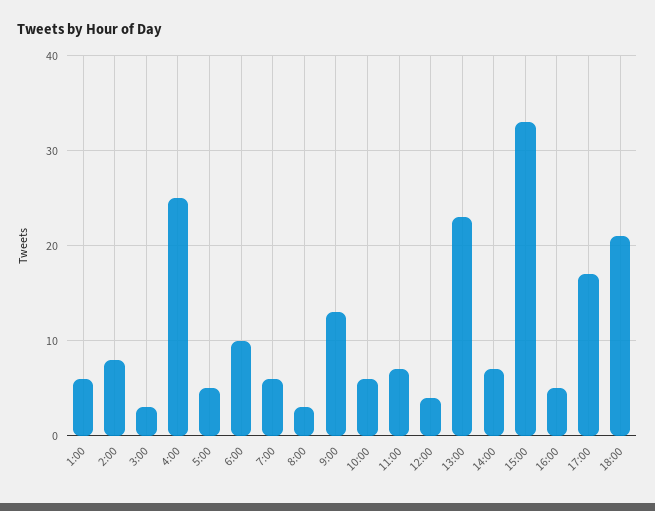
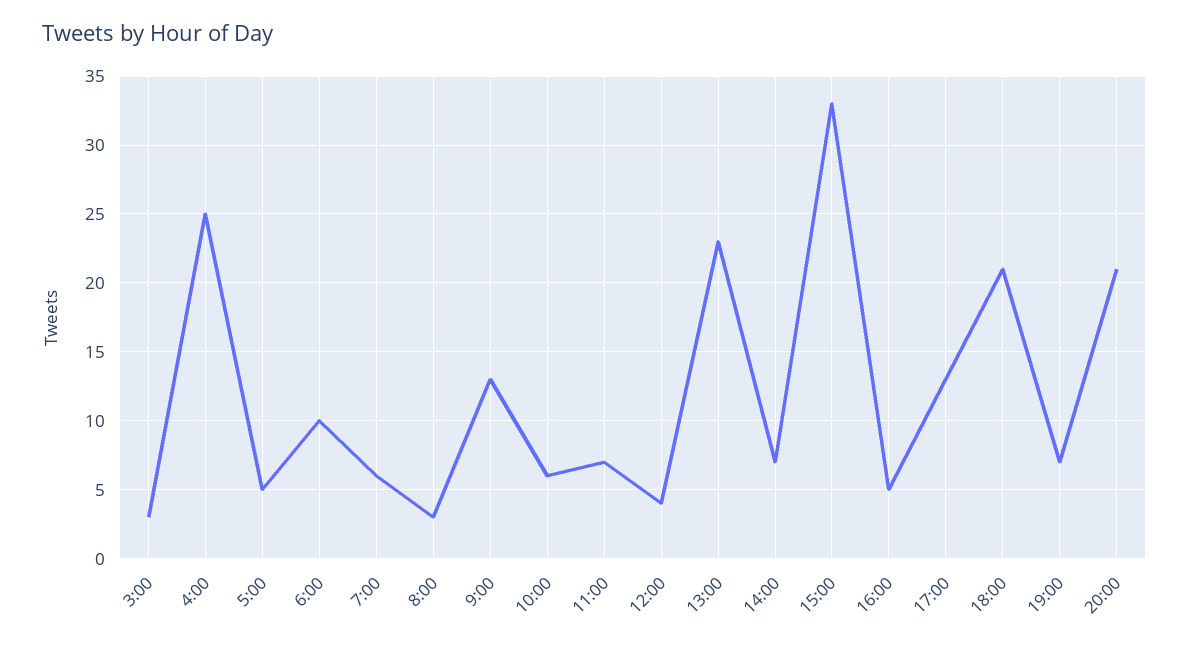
1:00: 6 -> none
2:00: 8 -> none
17:00: 17 -> 13
19:00: none -> 7
20:00: none -> 21

